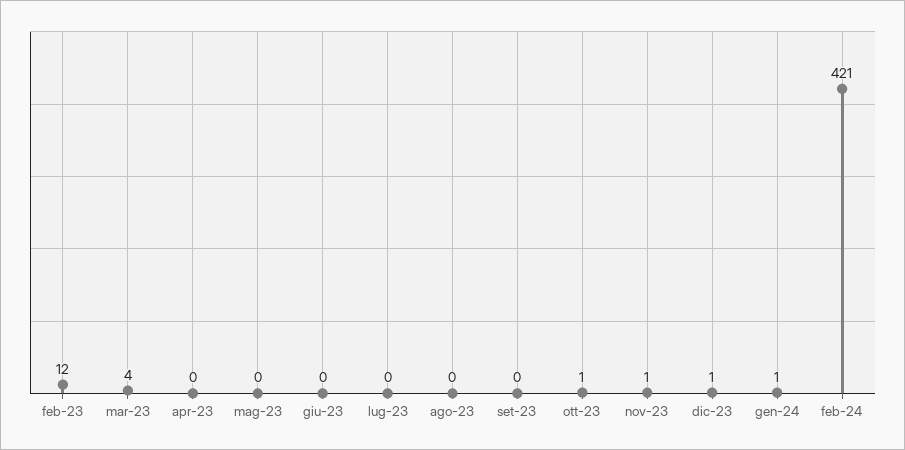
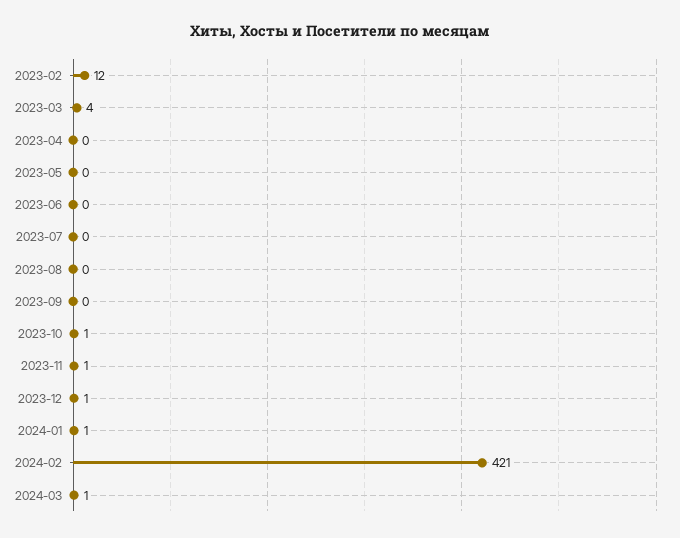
2024-03: none -> 1

